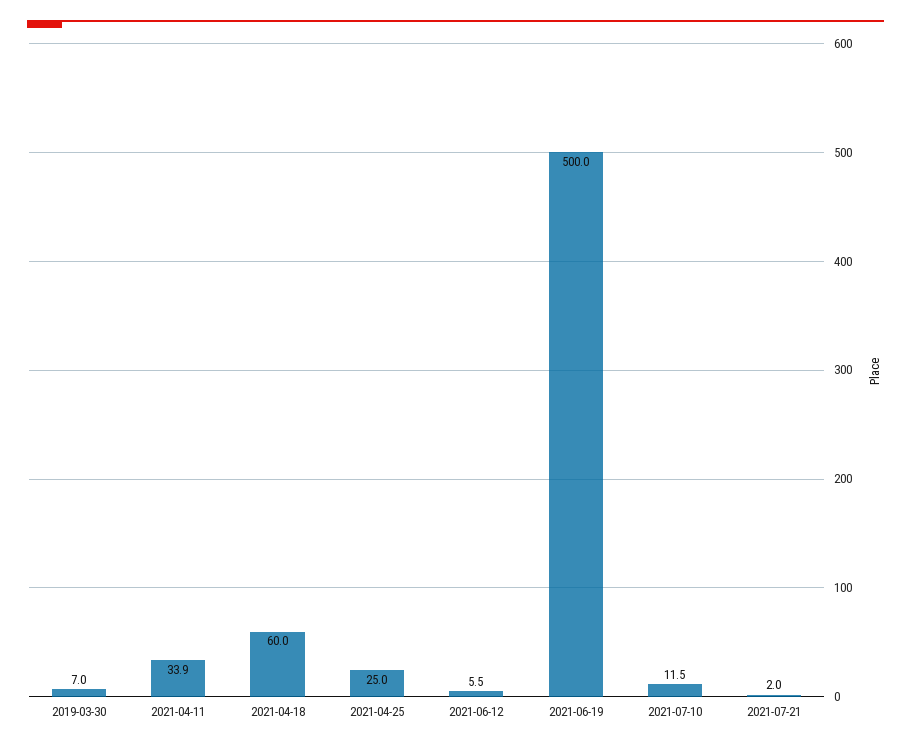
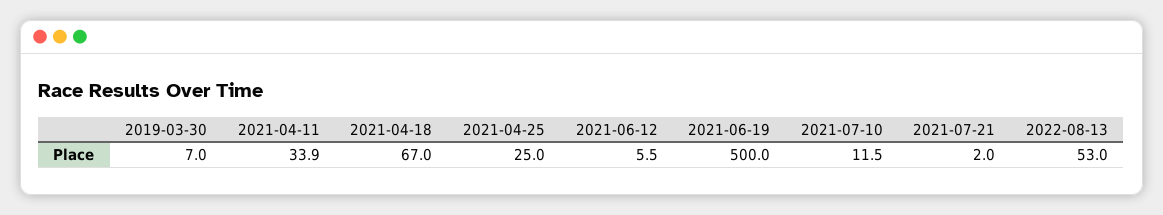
2021-04-18: 60 -> 67
2022-08-13: none -> 53

